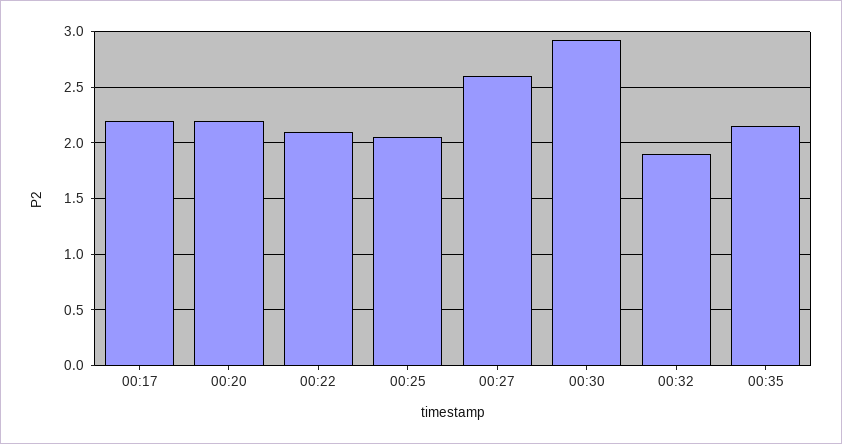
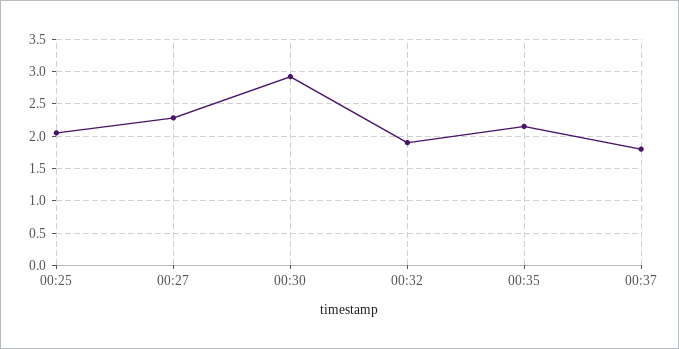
00:17: 2.2 -> none
00:20: 2.2 -> none
00:22: 2.1 -> none
00:27: 2.6 -> 2.3
00:37: none -> 1.8

